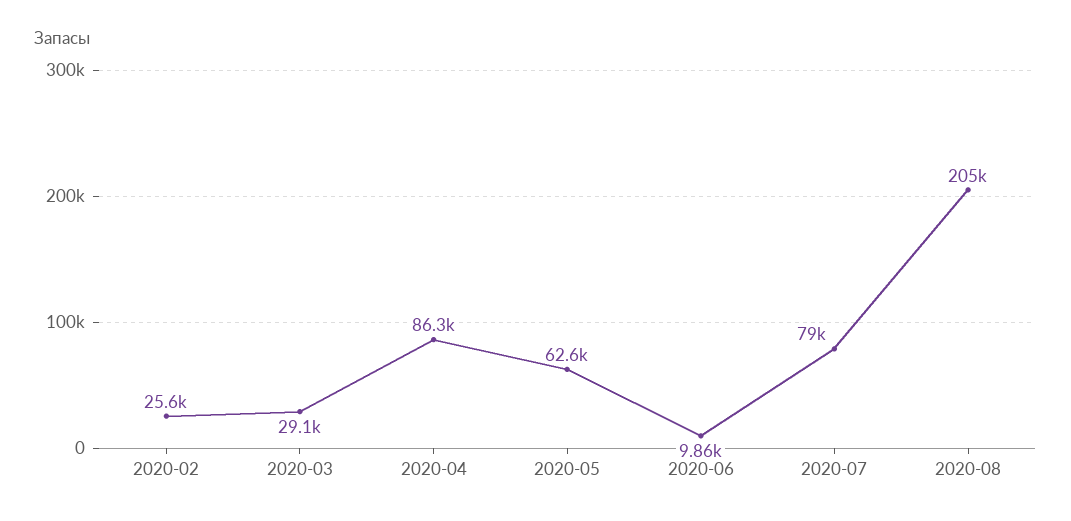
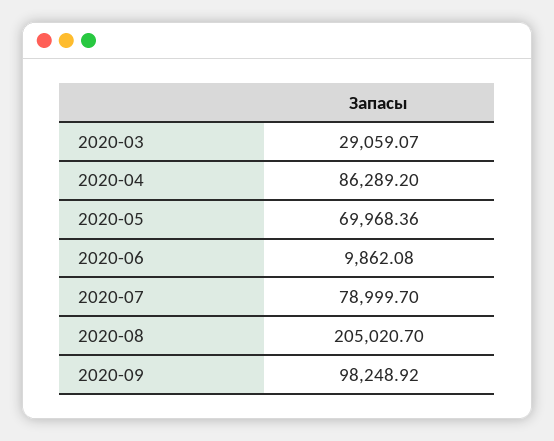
2020-02: 25600 -> none
2020-05: 62600 -> 69968.36
2020-09: none -> 98248.92

